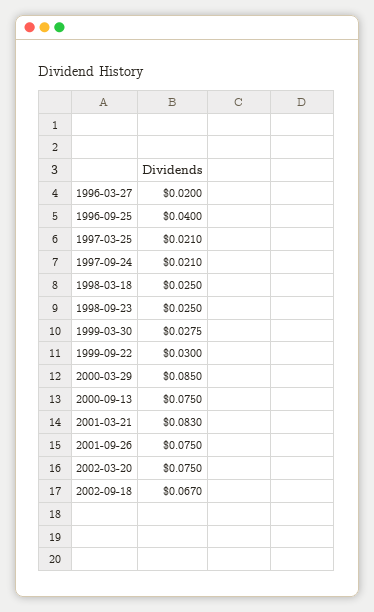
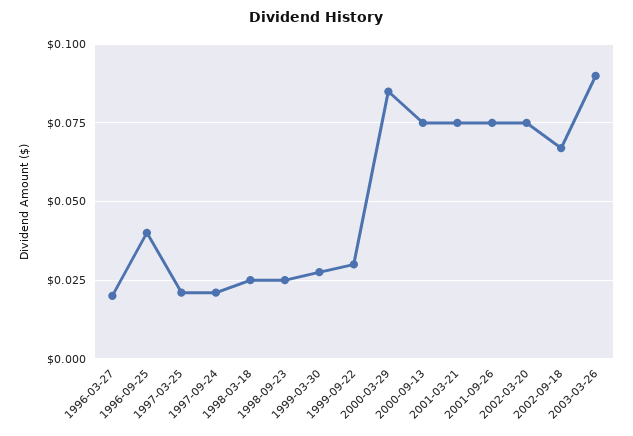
2001-03-21: 0.083 -> 0.075
2003-03-26: none -> 0.09

